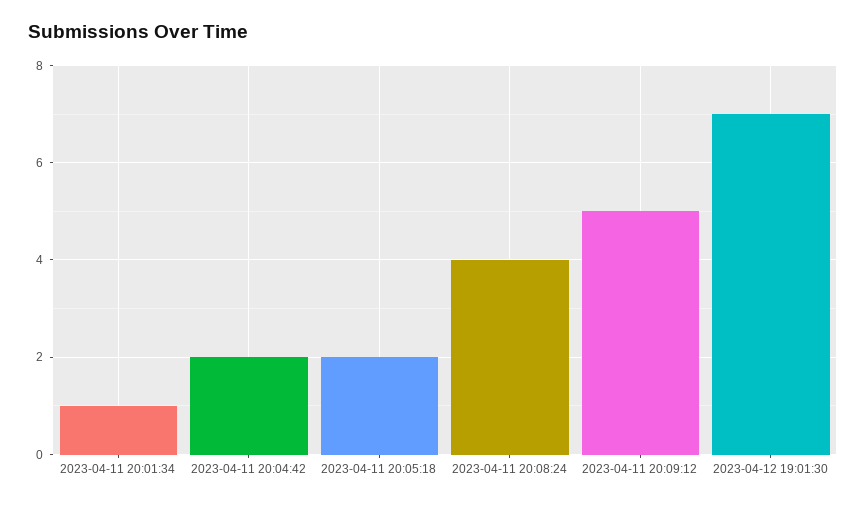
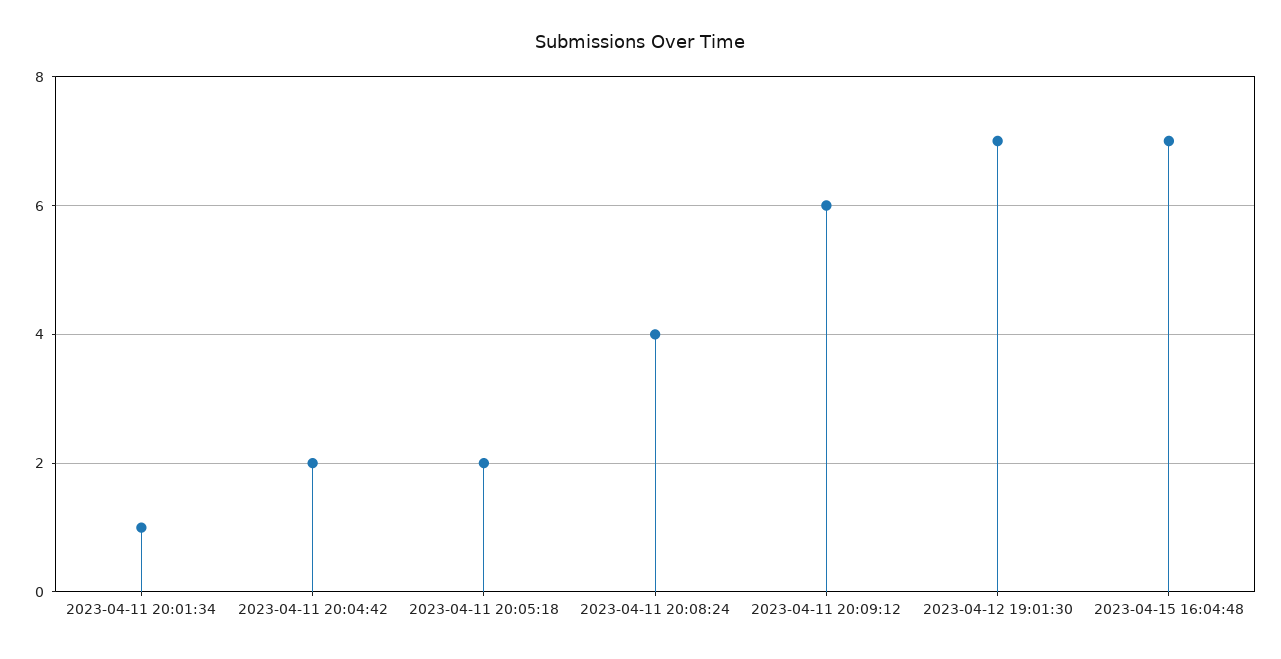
2023-04-11 20:09:12: 5 -> 6
2023-04-15 16:04:48: none -> 7

